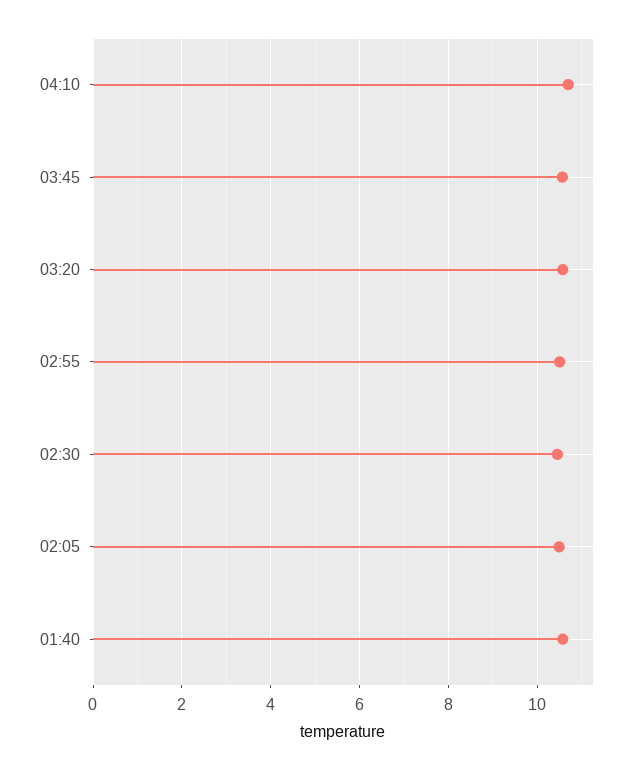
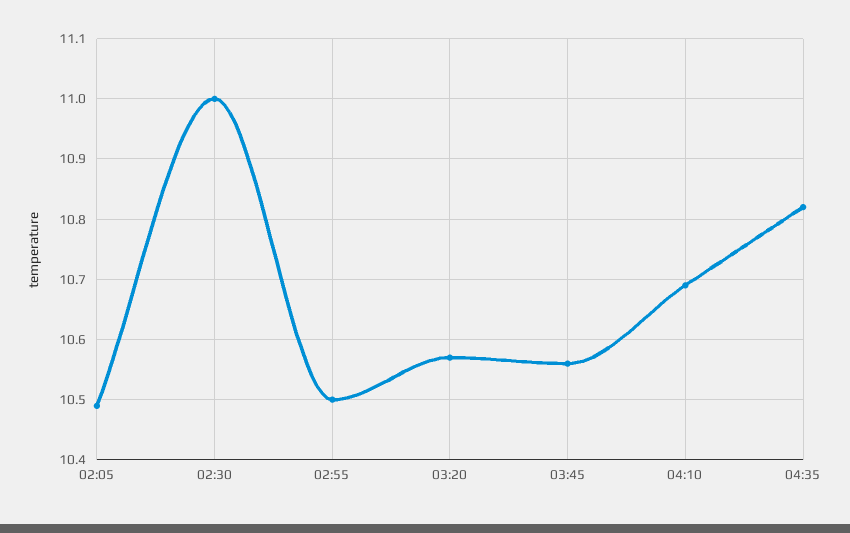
02:30: 10.4 -> 11
01:40: 10.6 -> none
04:35: none -> 10.82

